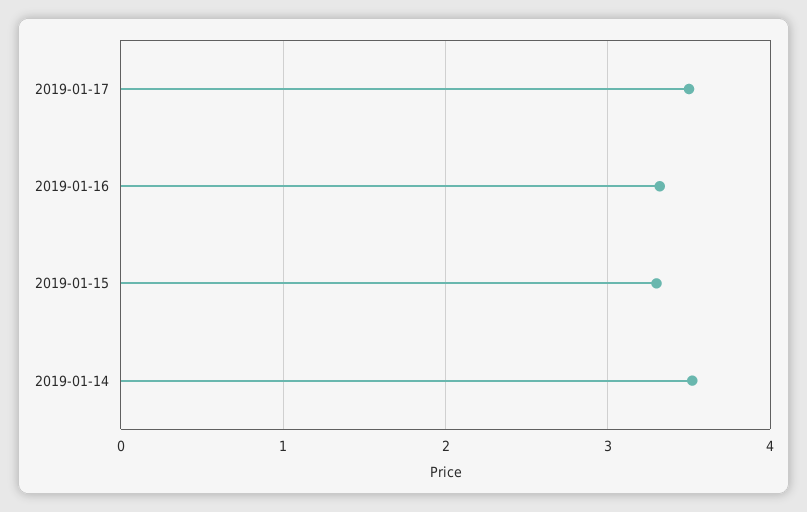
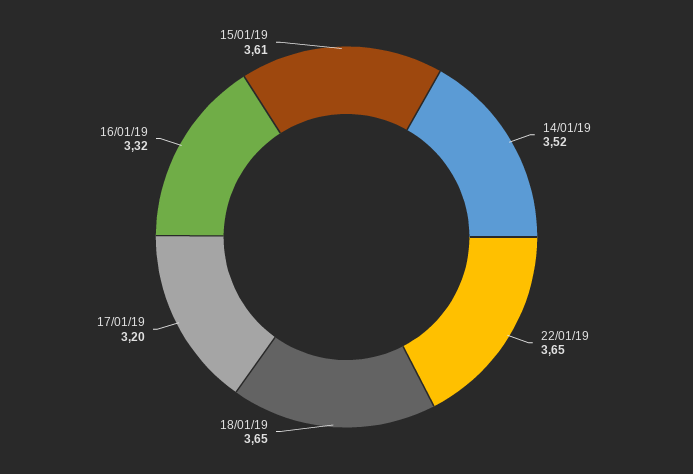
2019-01-17: 3.5 -> 3.2
2019-01-15: 3.3 -> 3.61
22/01/19: none -> 3.65
18/01/19: none -> 3.65

